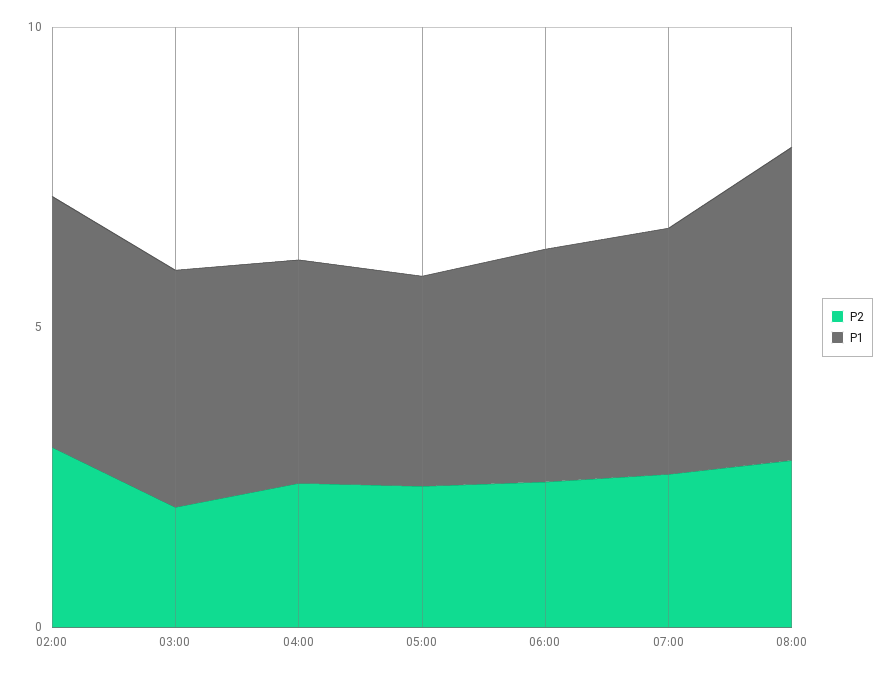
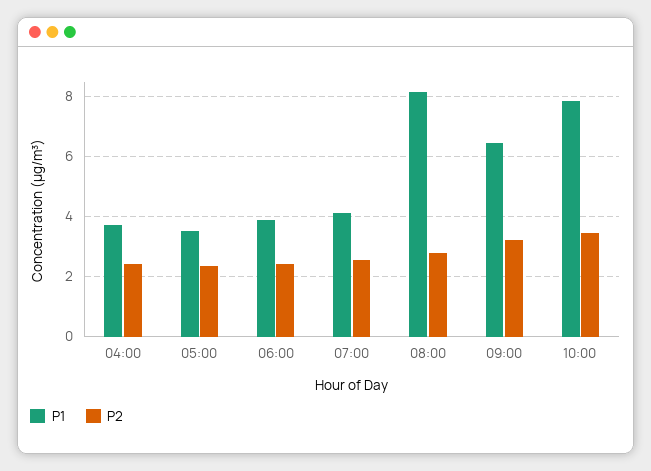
P2, 02:00: 3 -> none
P1, 02:00: 4 -> none
P2, 03:00: 2 -> none
P1, 03:00: 4 -> none
P1, 08:00: 5 -> 8.2
P1, 09:00: none -> 6.4
P2, 09:00: none -> 3.2
P1, 10:00: none -> 7.8
P2, 10:00: none -> 3.4

